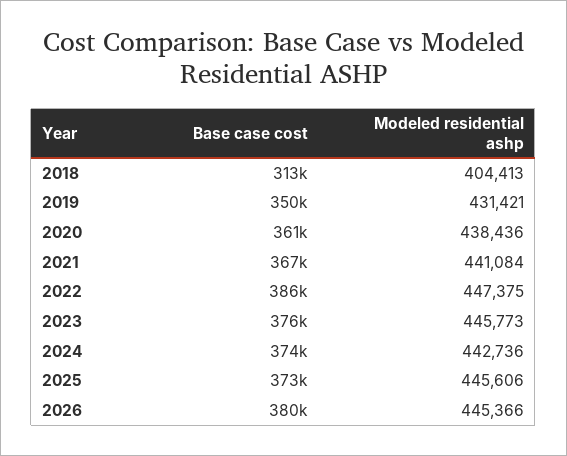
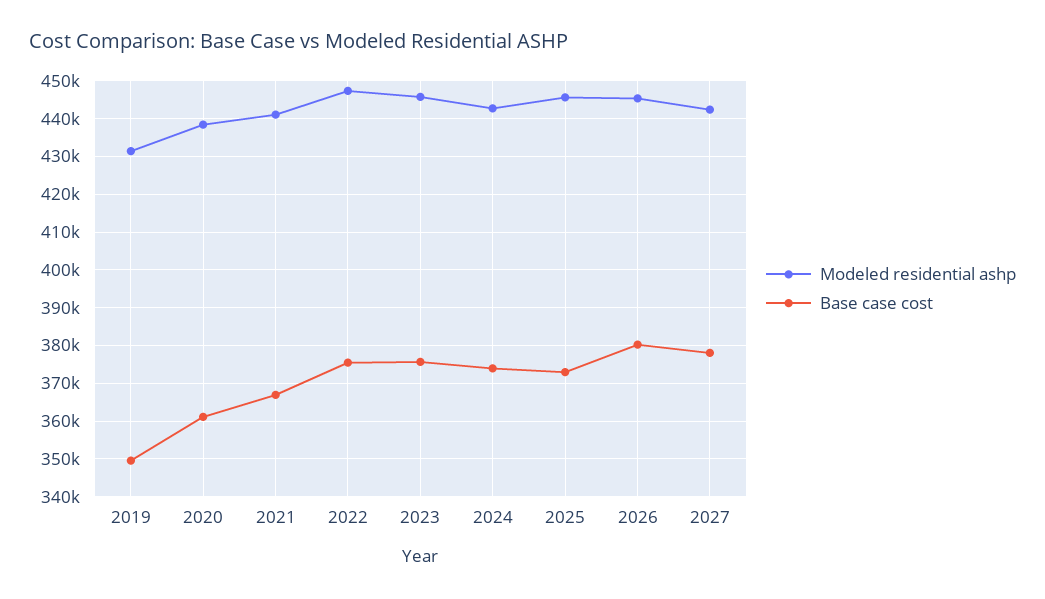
Base case cost, 2018: 313000 -> none
Modeled residential ashp, 2018: 404413 -> none
Base case cost, 2022: 386000 -> 376000
Modeled residential ashp, 2027: none -> 442000
Base case cost, 2027: none -> 378000

